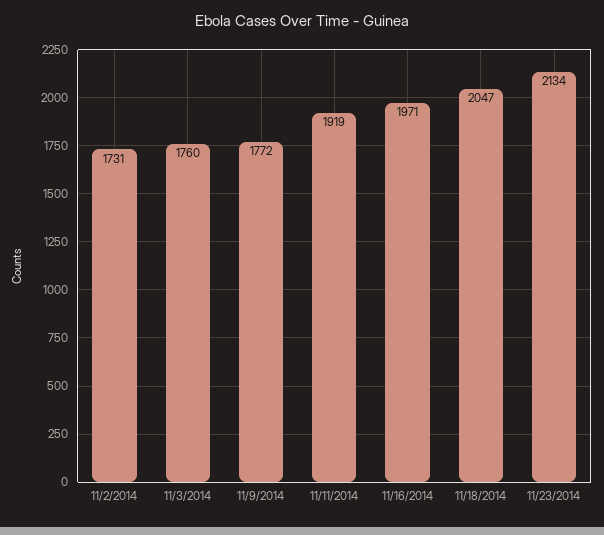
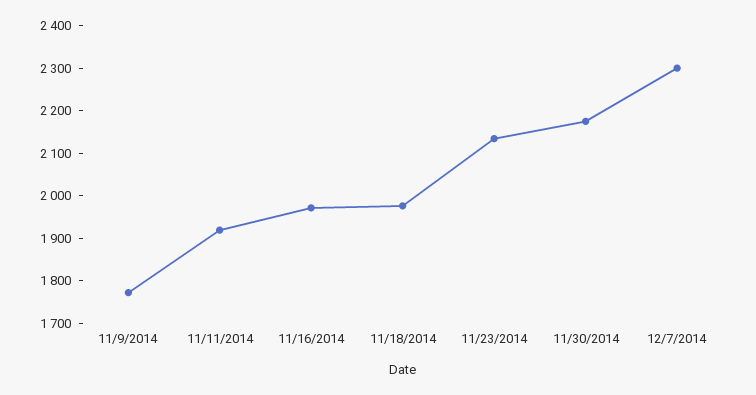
11/2/2014: 1731 -> none
11/3/2014: 1760 -> none
11/18/2014: 2047 -> 1980
11/30/2014: none -> 2180
12/7/2014: none -> 2300

